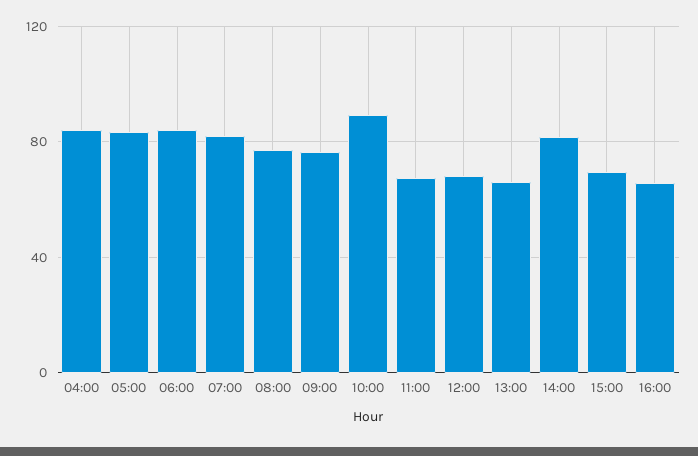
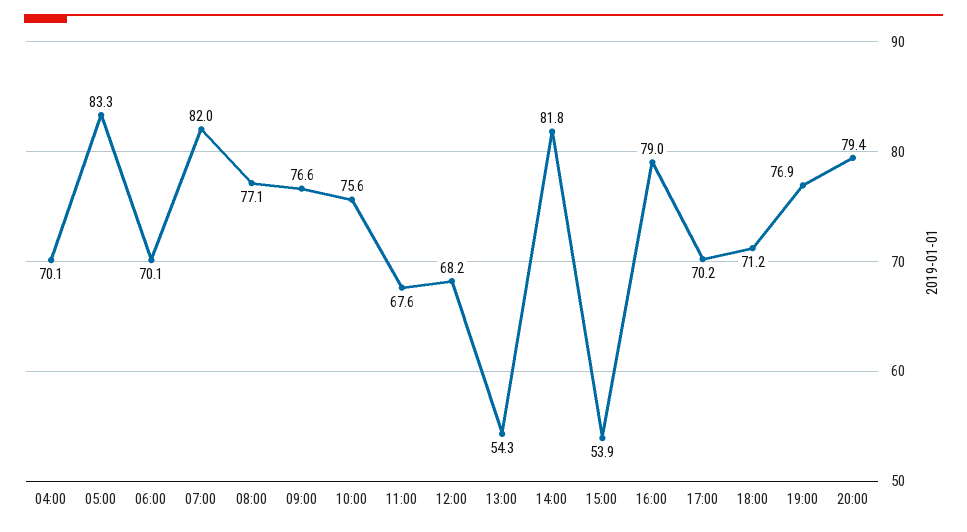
04:00: 85 -> 70.1
06:00: 85 -> 70.1
10:00: 90 -> 75.6
13:00: 65 -> 54.3
15:00: 70 -> 53.9
16:00: 65 -> 79
17:00: none -> 70.2
18:00: none -> 71.2
19:00: none -> 76.9
20:00: none -> 79.4

